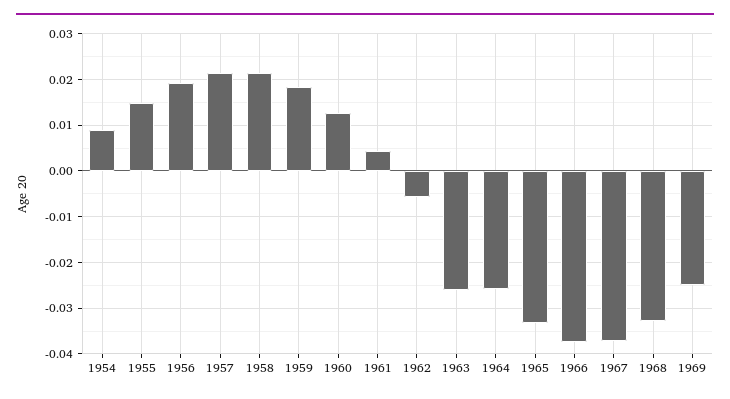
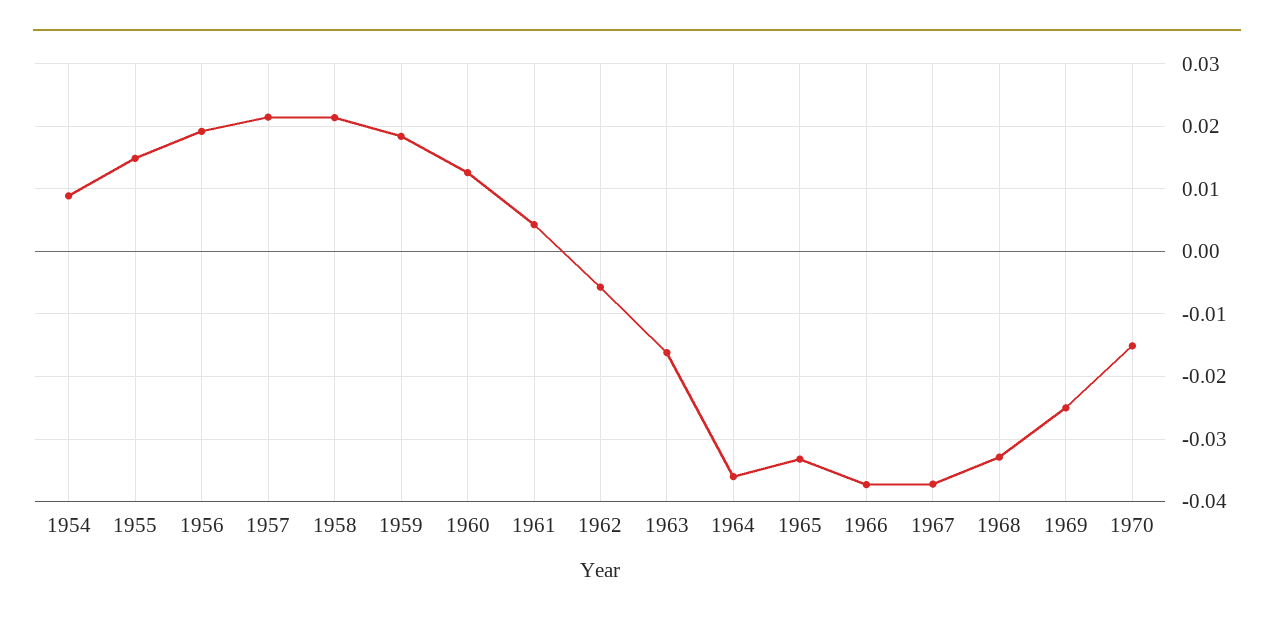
1963: -0.026 -> -0.016
1964: -0.026 -> -0.036
1970: none -> -0.015

